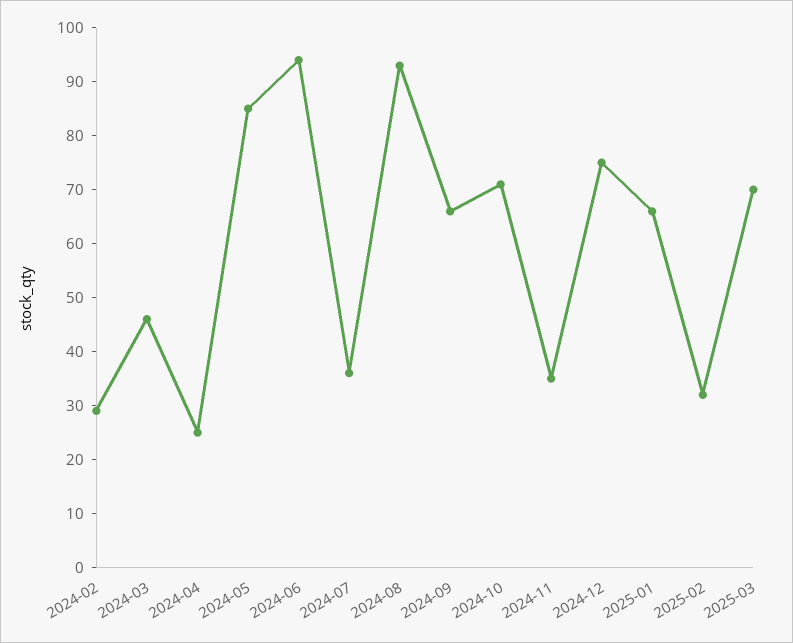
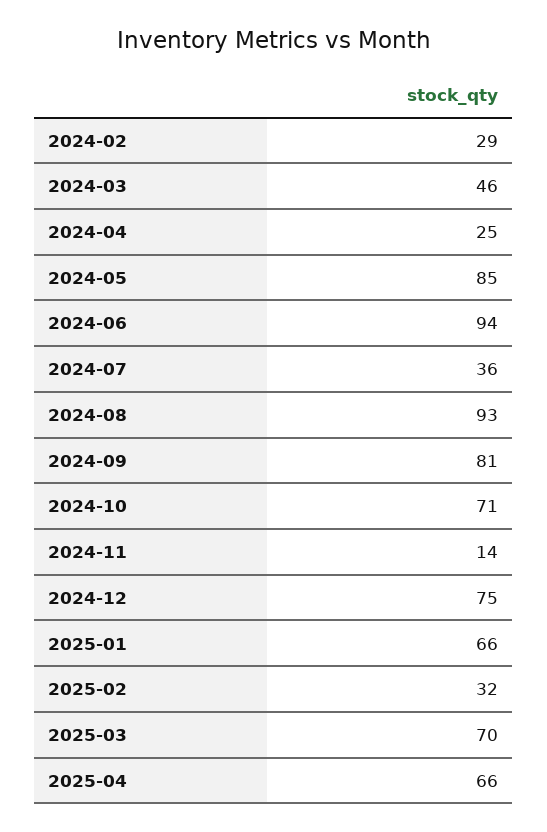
2024-09: 65 -> 81
2024-11: 35 -> 14
2025-04: none -> 66

